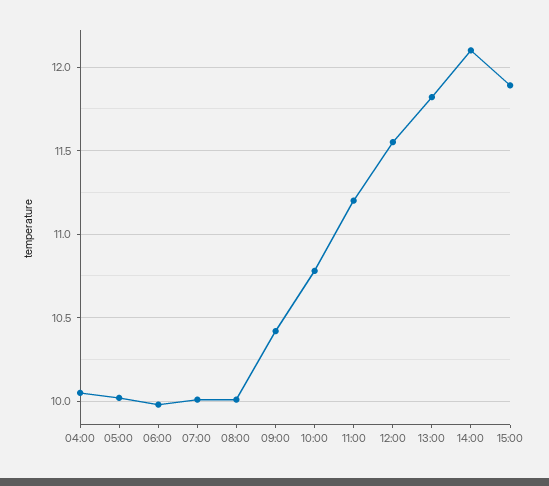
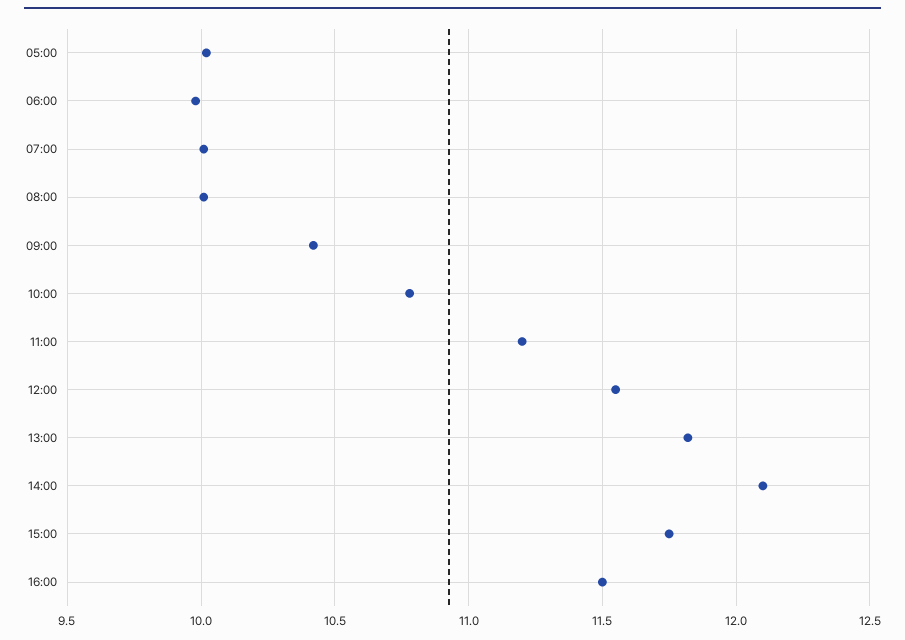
04:00: 10.05 -> none
15:00: 11.9 -> 11.75
16:00: none -> 11.5

